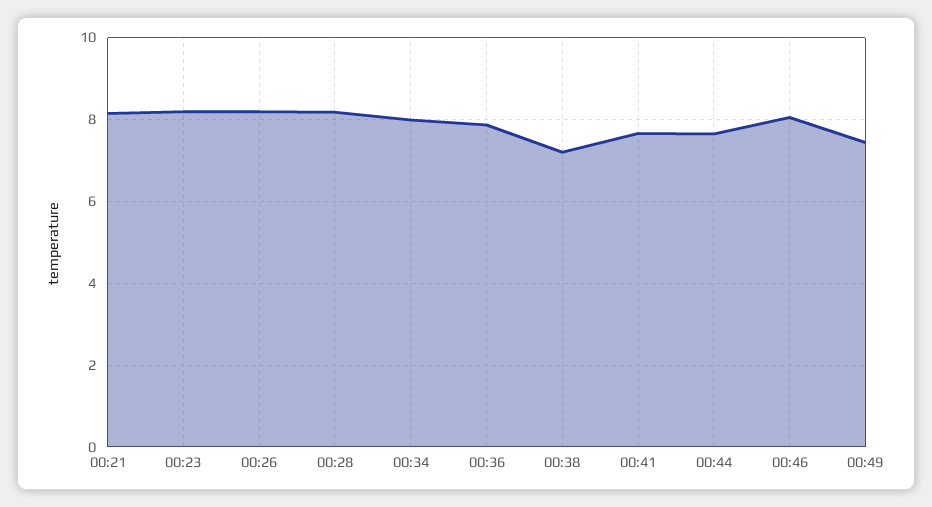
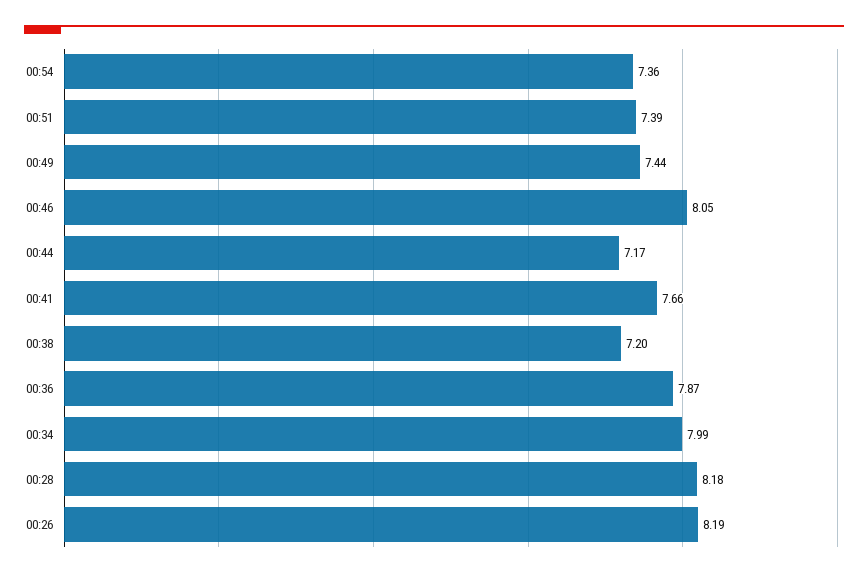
00:21: 8.2 -> none
00:23: 8.2 -> none
00:44: 7.6 -> 7.17
00:54: none -> 7.36
00:51: none -> 7.39

